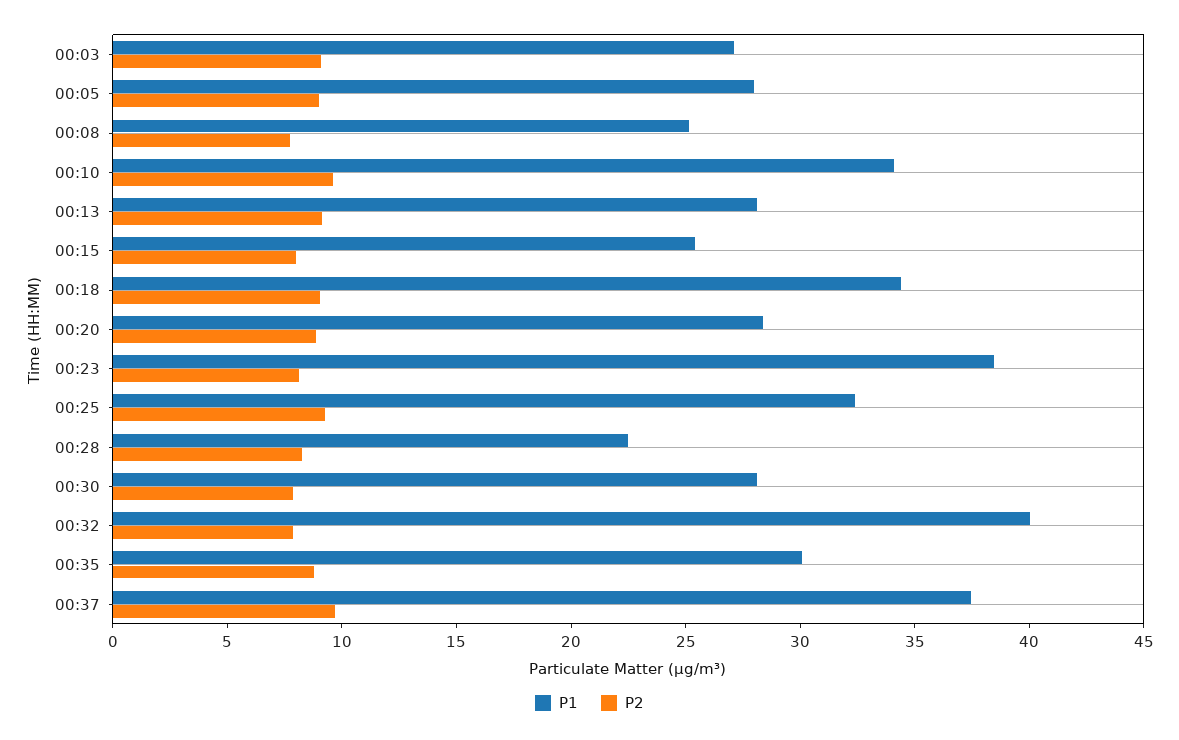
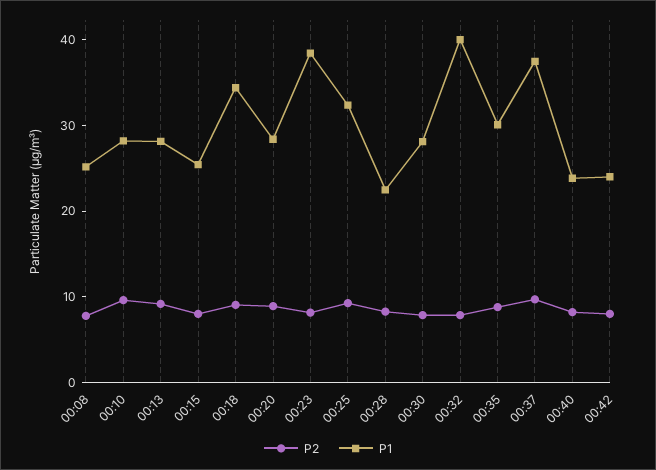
P1, 00:03: 27 -> none
P2, 00:03: 9 -> none
P1, 00:05: 28 -> none
P2, 00:05: 9 -> none
P1, 00:10: 34 -> 28
P2, 00:40: none -> 8
P1, 00:40: none -> 24
P2, 00:42: none -> 8
P1, 00:42: none -> 24

